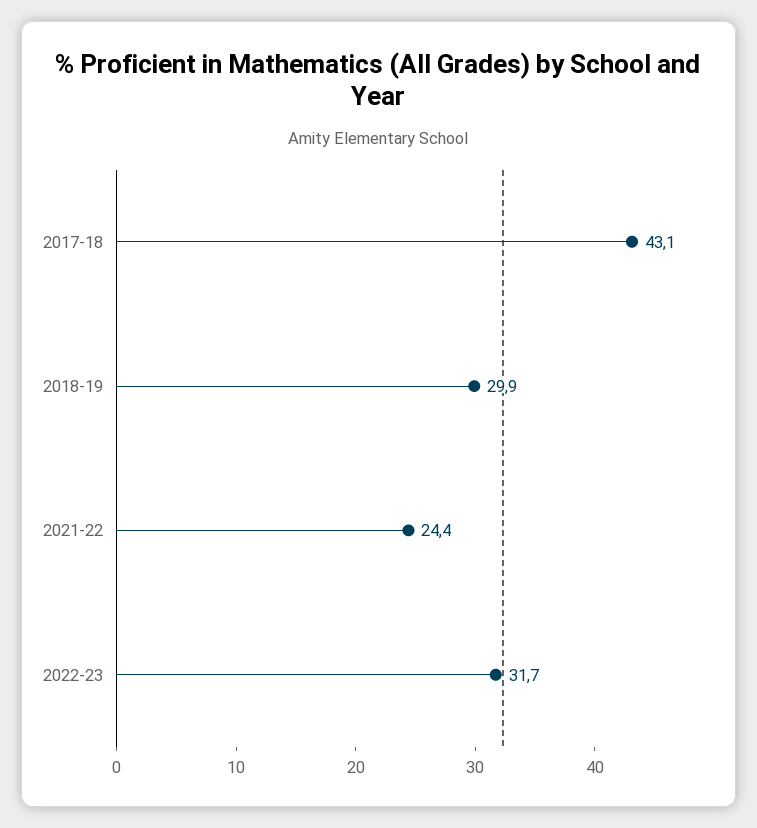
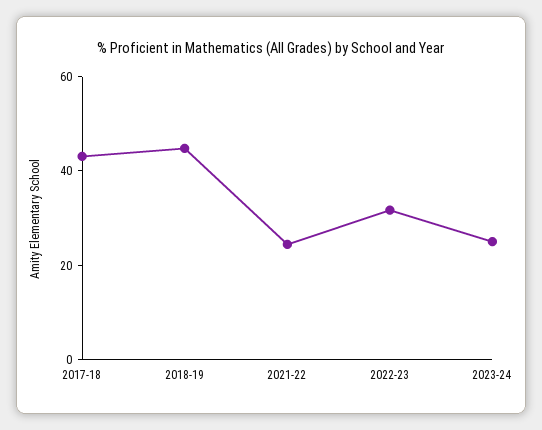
2018-19: 29.9 -> 45
2023-24: none -> 25

